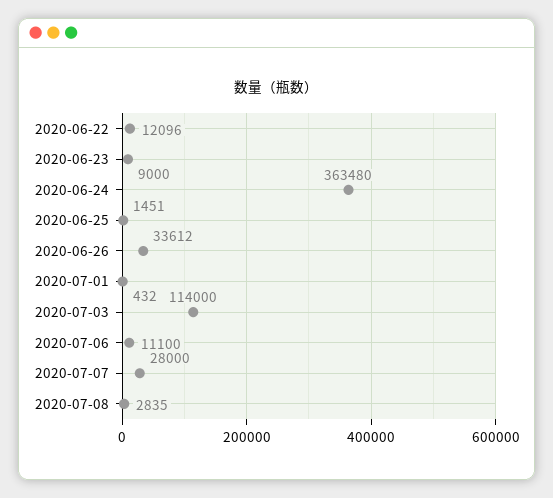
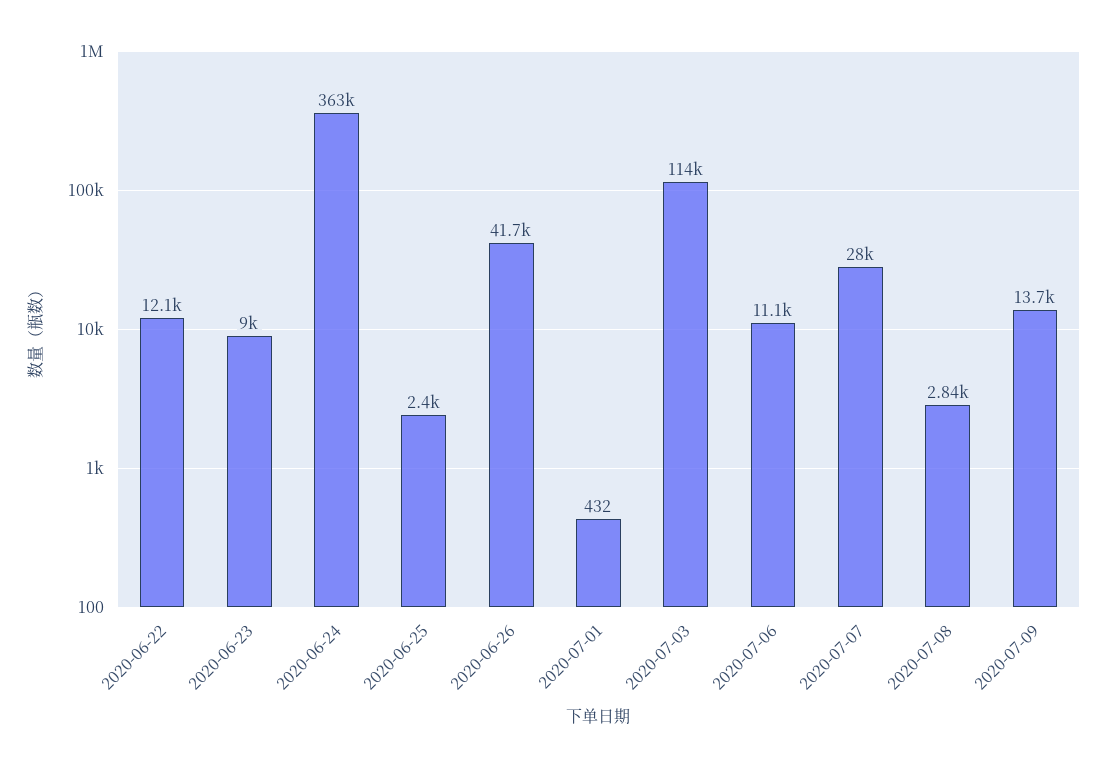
2020-06-25: 1451 -> 2400
2020-06-26: 33612 -> 41700
2020-07-09: none -> 13700

